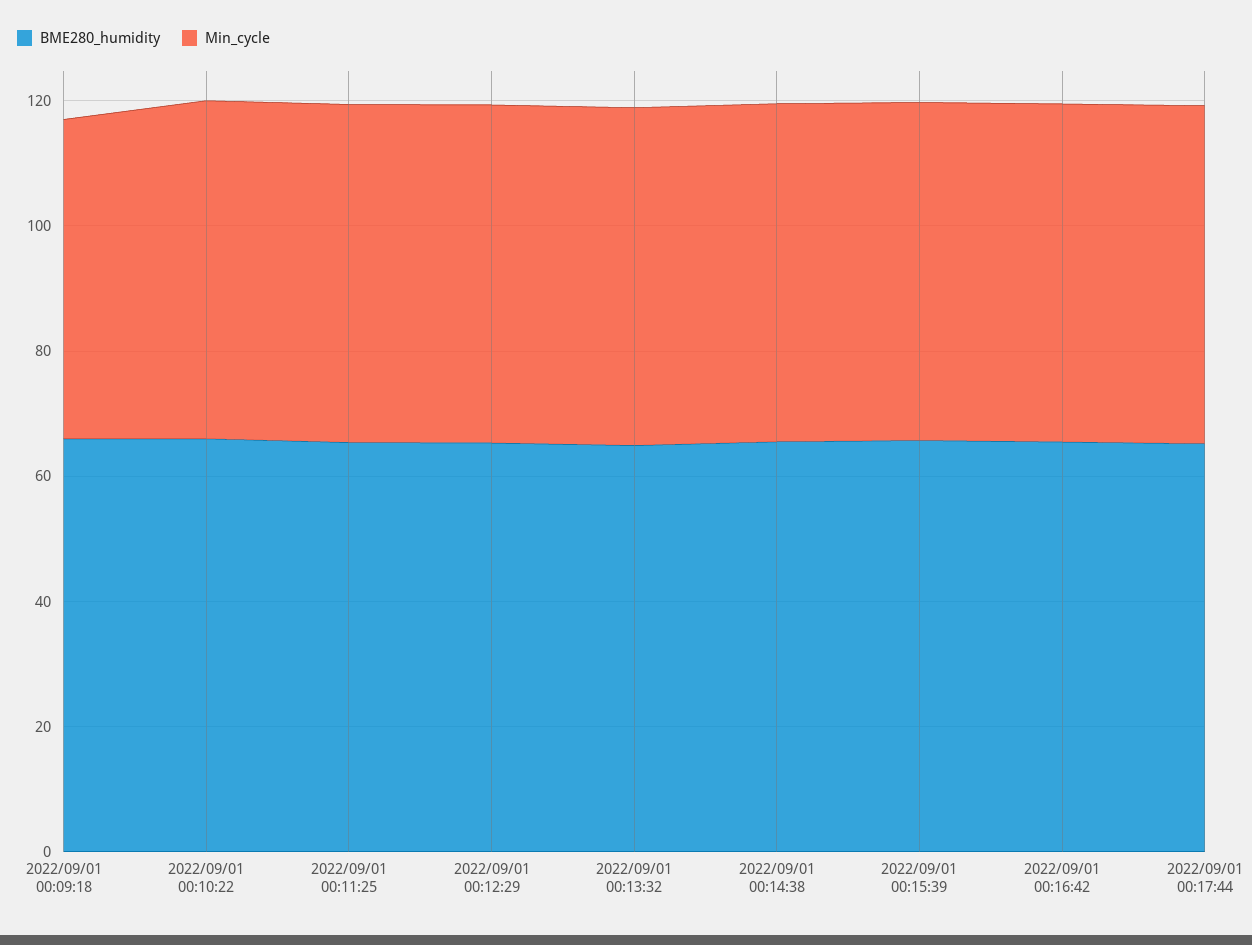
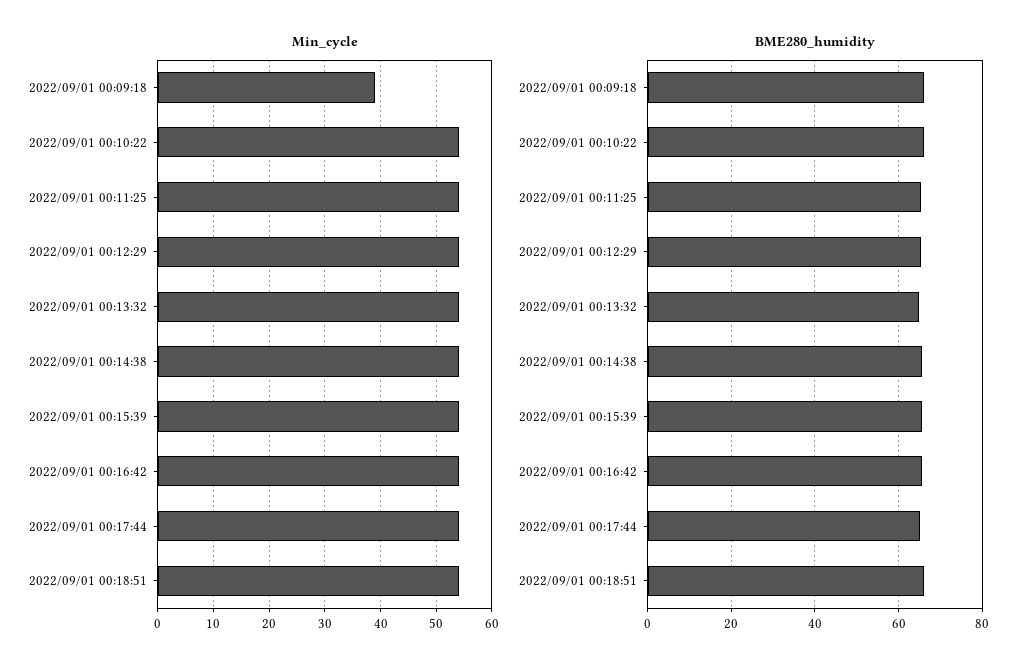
Min_cycle, 2022/09/01 00:09:18: 50 -> 40
Min_cycle, 2022/09/01 00:18:51: none -> 55
BME280_humidity, 2022/09/01 00:18:51: none -> 66

